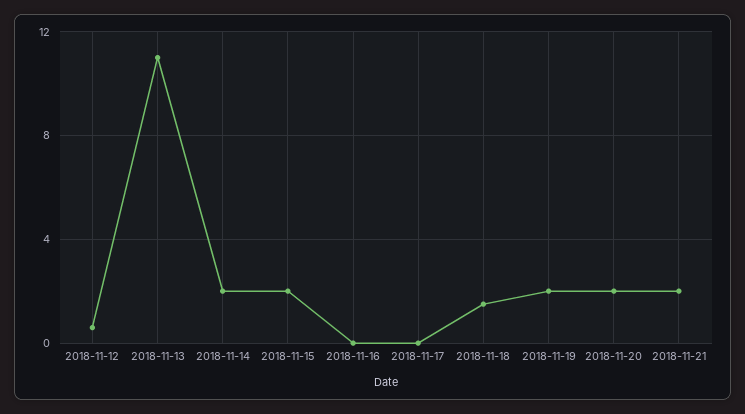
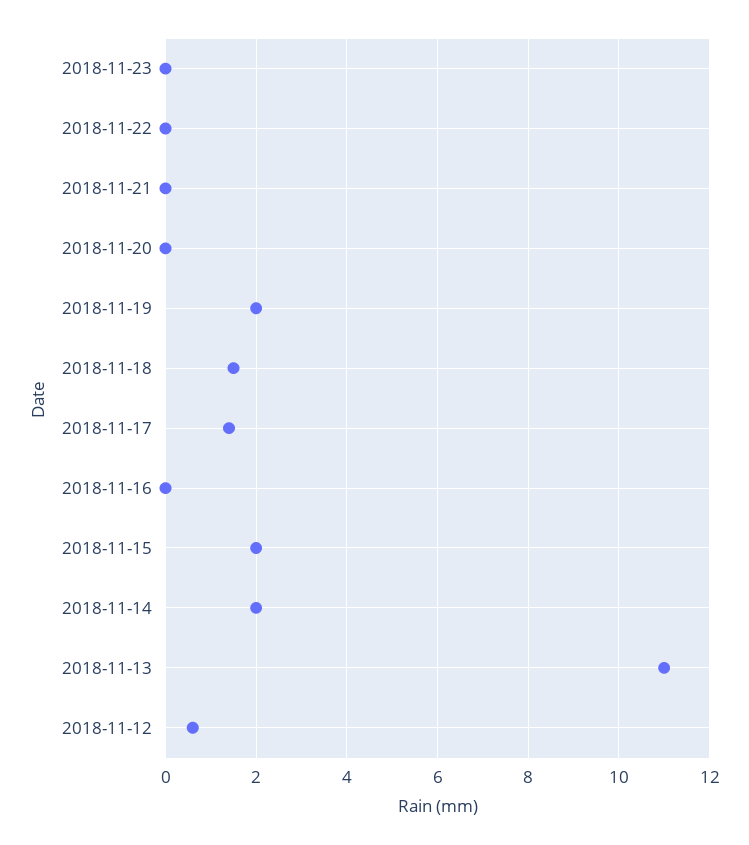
2018-11-17: 0 -> 1.5
2018-11-20: 2 -> 0
2018-11-21: 2 -> 0
2018-11-23: none -> 0
2018-11-22: none -> 0

